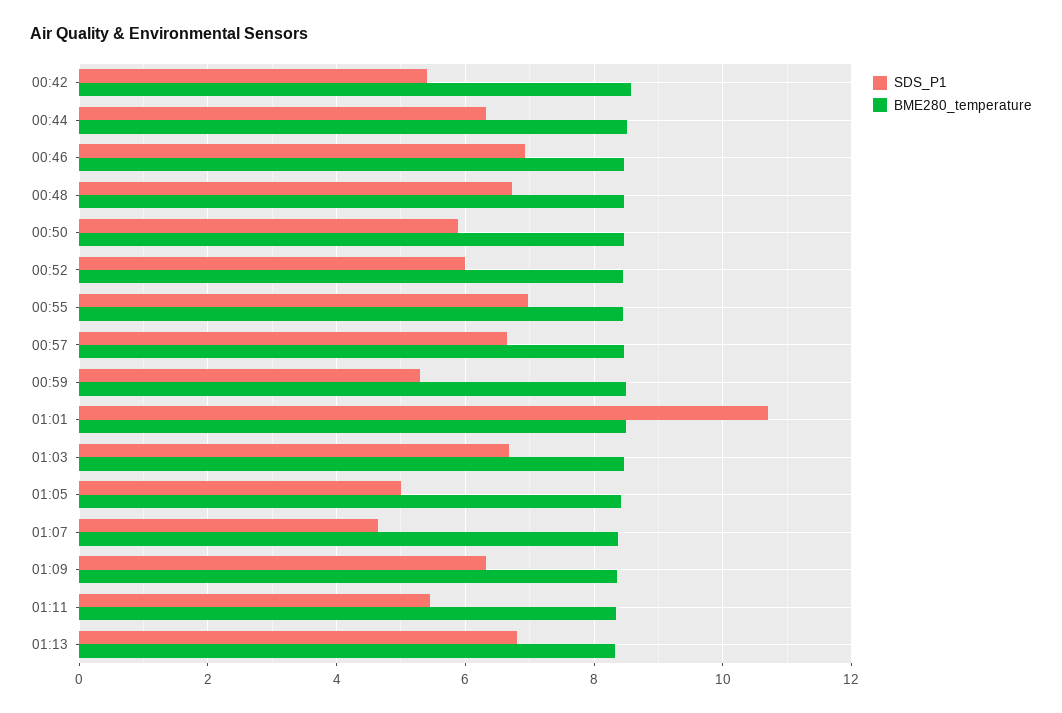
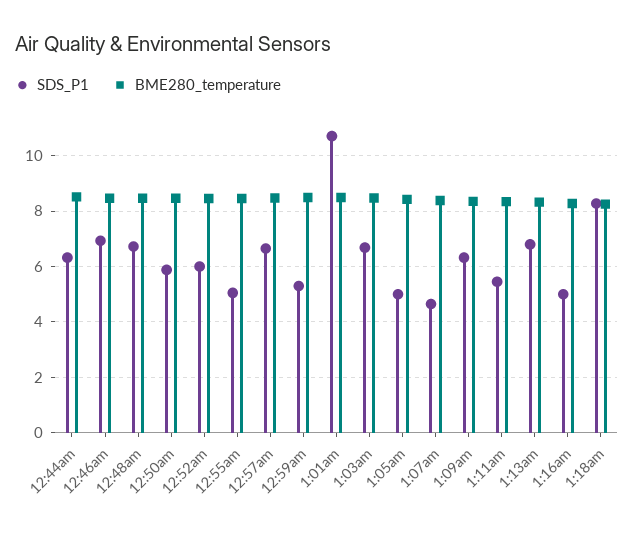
SDS_P1, 00:42: 5.4 -> none
BME280_temperature, 00:42: 8.6 -> none
SDS_P1, 00:55: 7 -> 5
SDS_P1, 1:16am: none -> 5
BME280_temperature, 1:16am: none -> 8.25
SDS_P1, 1:18am: none -> 8.25
BME280_temperature, 1:18am: none -> 8.25

